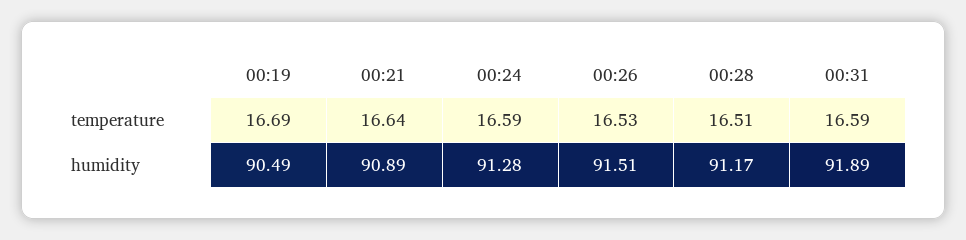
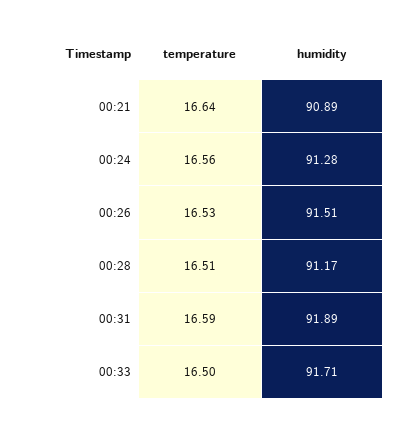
00:19, temperature: 16.69 -> none
00:24, temperature: 16.59 -> 16.56
00:19, humidity: 90.49 -> none
00:33, temperature: none -> 16.5
00:33, humidity: none -> 91.71

